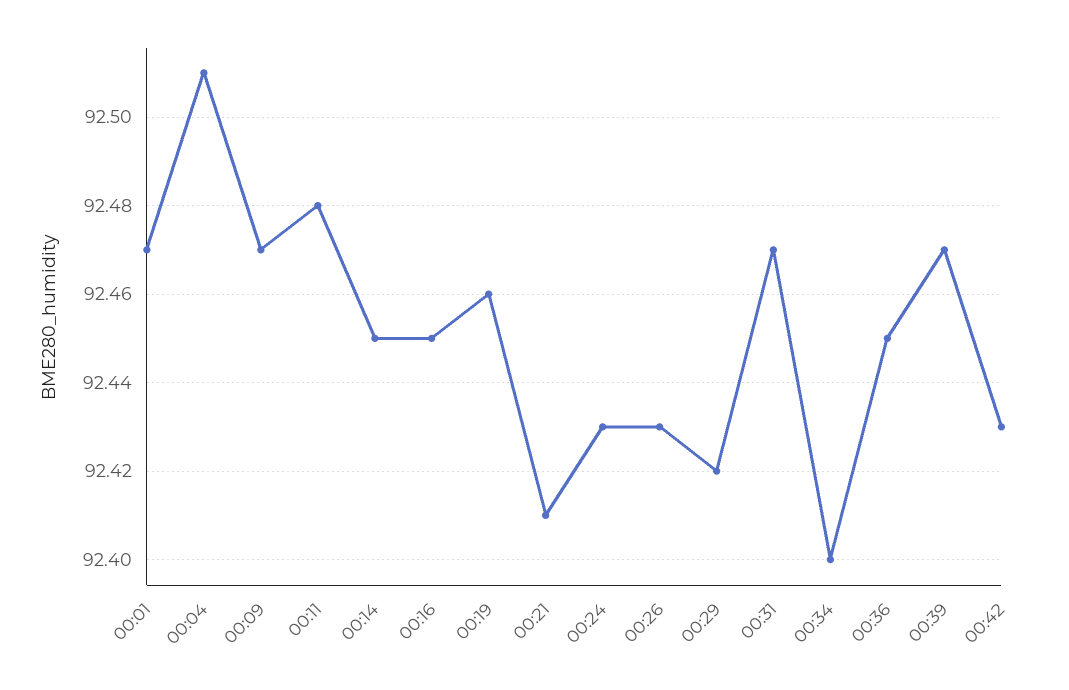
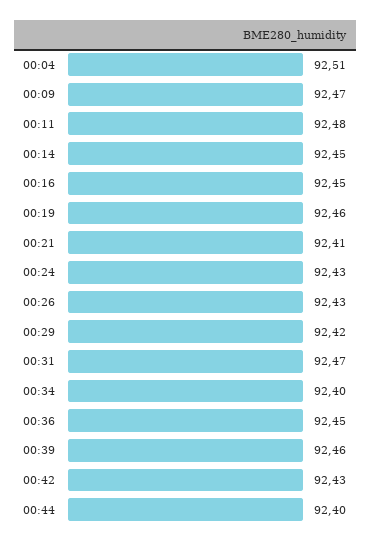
00:01: 92.47 -> none
00:39: 92.47 -> 92.46
00:44: none -> 92.4

